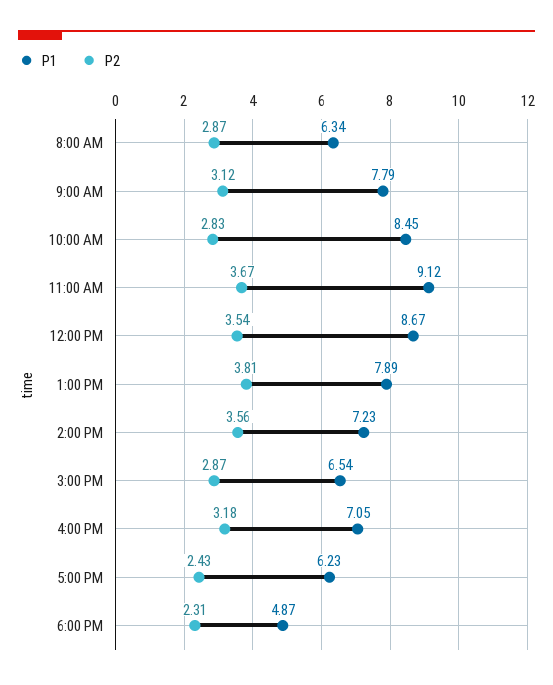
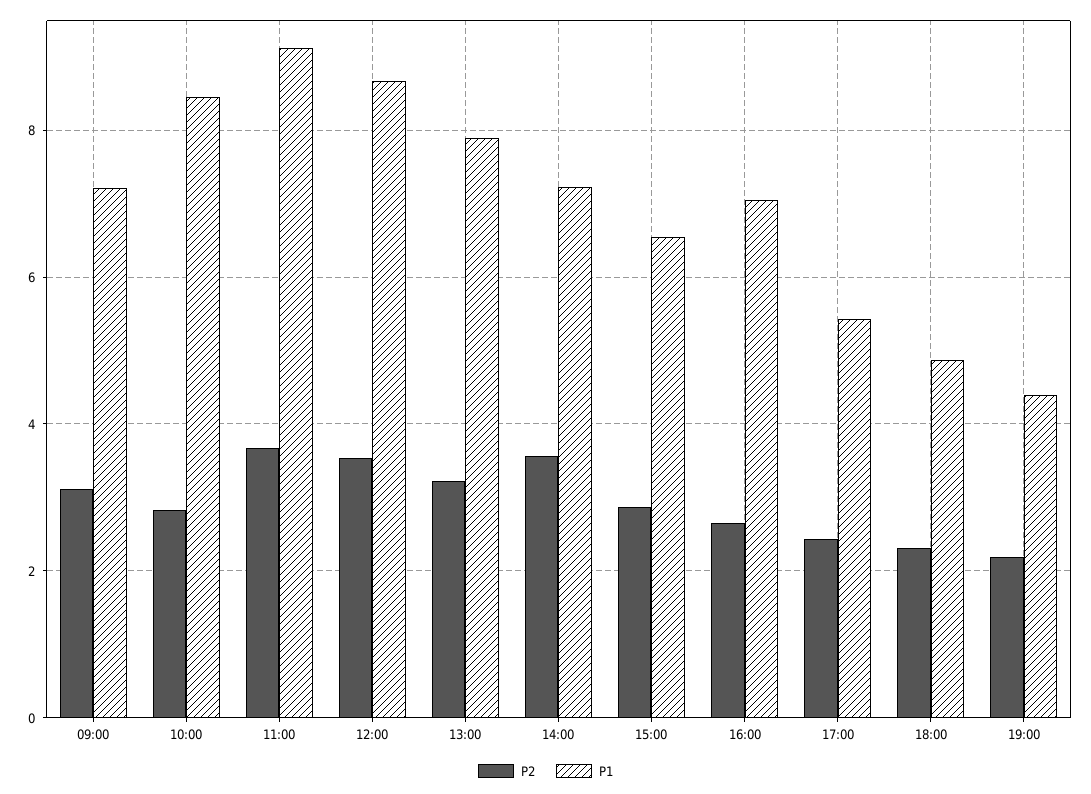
P1, 8:00 AM: 6.34 -> none
P2, 8:00 AM: 2.87 -> none
P1, 9:00 AM: 7.79 -> 7.2
P2, 1:00 PM: 3.81 -> 3.2
P2, 4:00 PM: 3.18 -> 2.6
P1, 5:00 PM: 6.23 -> 5.4
P2, 19:00: none -> 2.2
P1, 19:00: none -> 4.4

